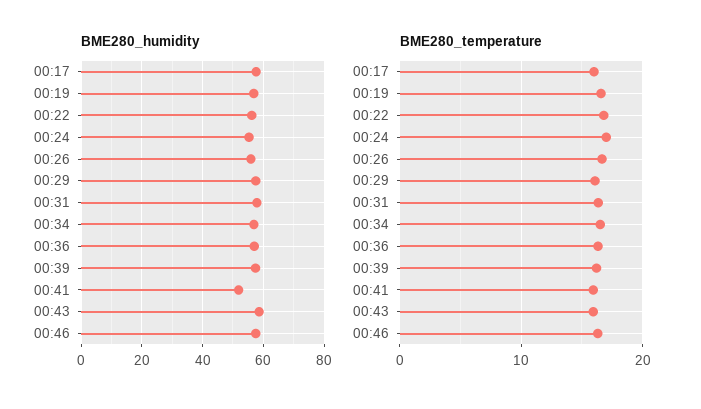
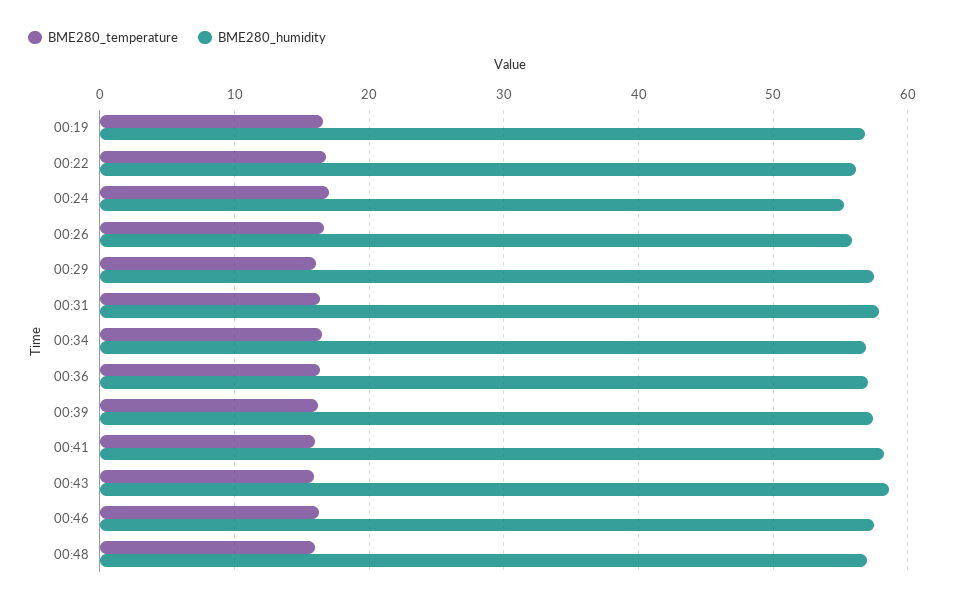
BME280_humidity, 00:17: 58 -> none
BME280_humidity, 00:41: 52 -> 58
BME280_temperature, 00:17: 16 -> none
BME280_temperature, 00:48: none -> 16
BME280_humidity, 00:48: none -> 57

